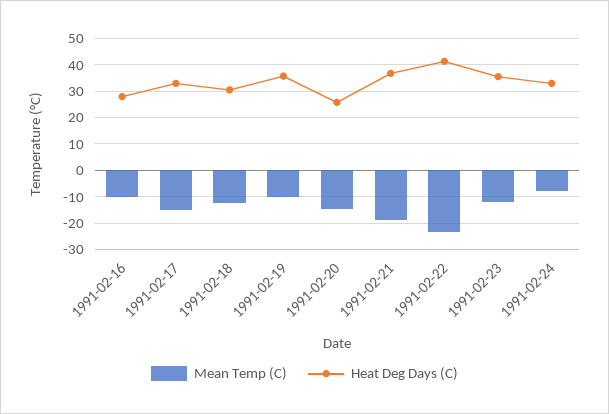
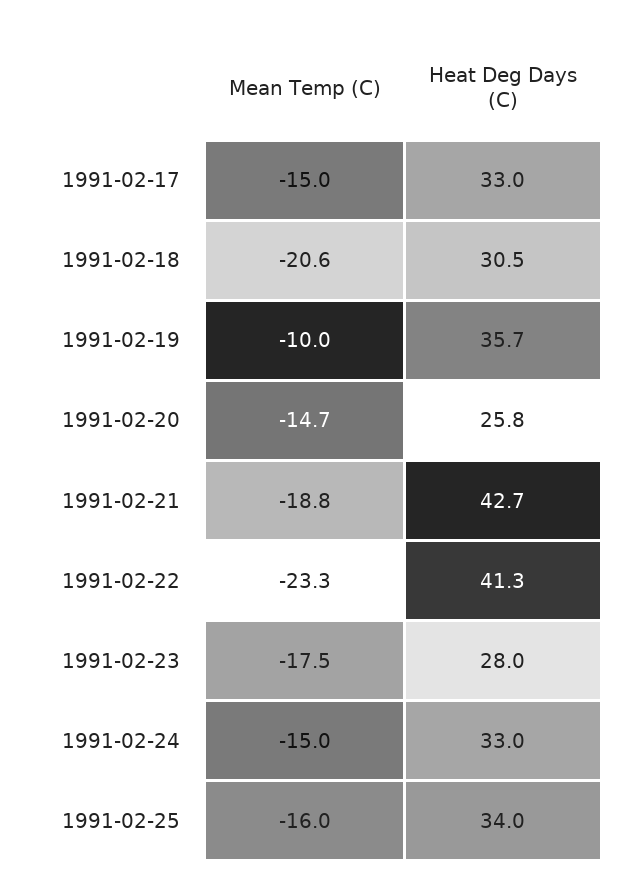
Mean Temp (C), 1991-02-16: -10 -> none
Heat Deg Days (C), 1991-02-16: 27.5 -> none
Mean Temp (C), 1991-02-18: -12.5 -> -20.6
Heat Deg Days (C), 1991-02-21: 37.5 -> 42.7
Mean Temp (C), 1991-02-23: -12.5 -> -17.5
Heat Deg Days (C), 1991-02-23: 35 -> 28
Mean Temp (C), 1991-02-24: -7.5 -> -15
Mean Temp (C), 1991-02-25: none -> -16
Heat Deg Days (C), 1991-02-25: none -> 34

